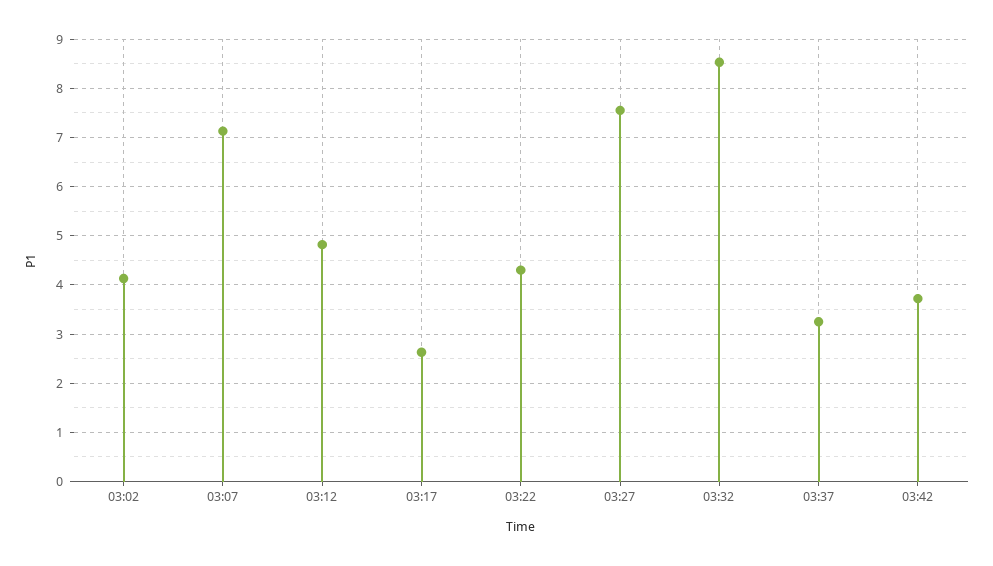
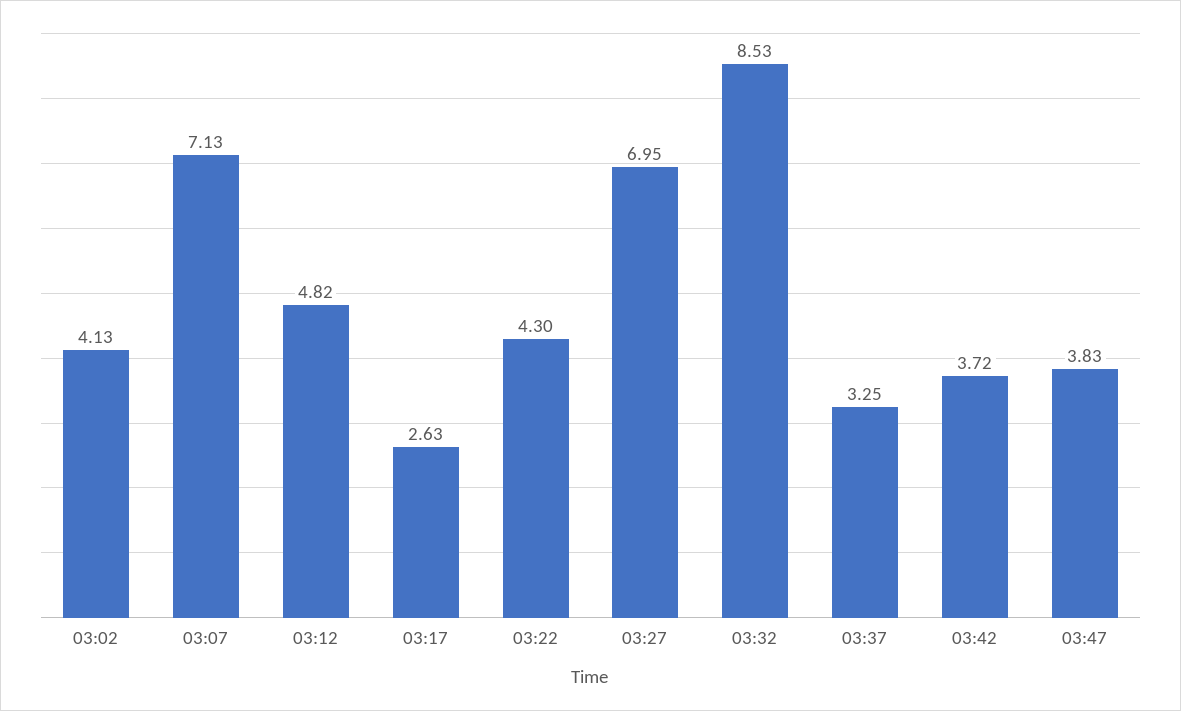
03:27: 7.6 -> 6.95
03:47: none -> 3.83

